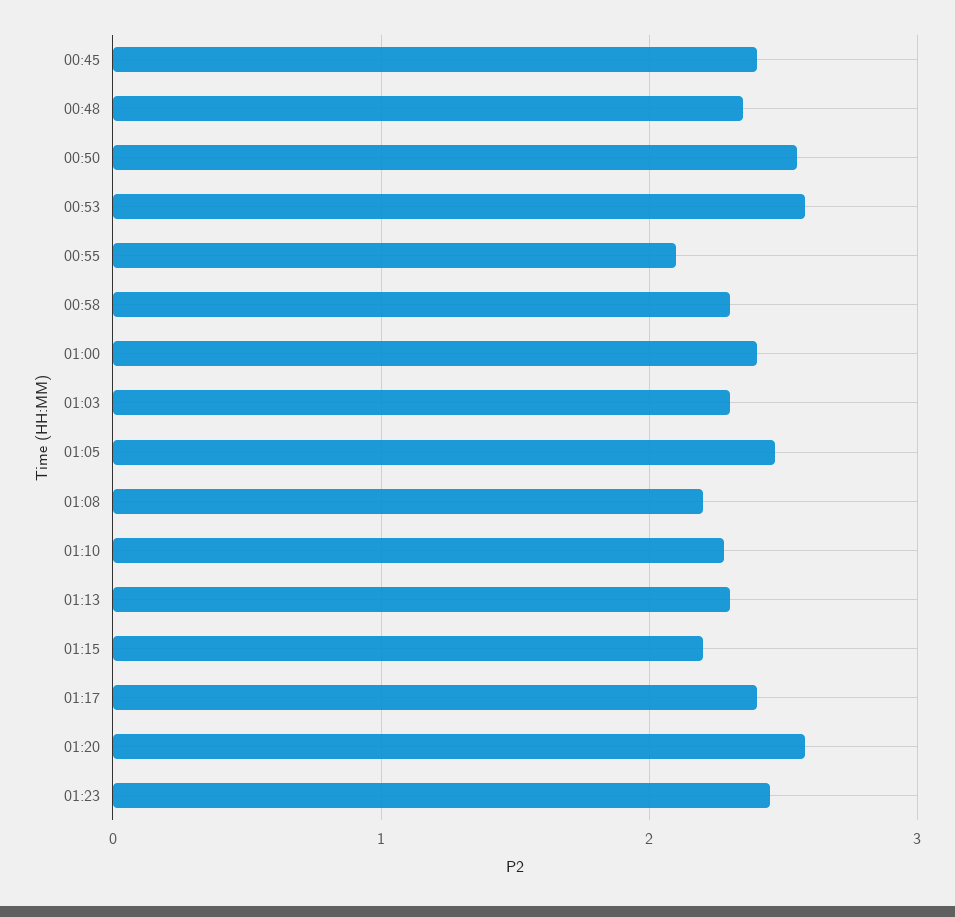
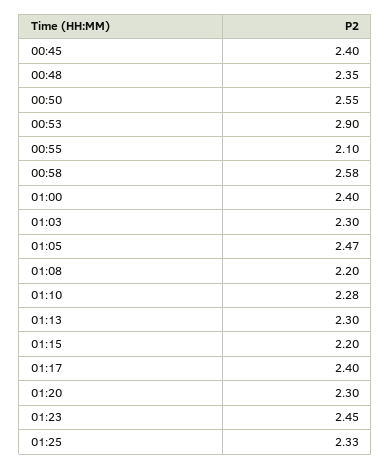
00:53: 2.6 -> 2.9
00:58: 2.3 -> 2.58
01:20: 2.6 -> 2.3
01:25: none -> 2.33

